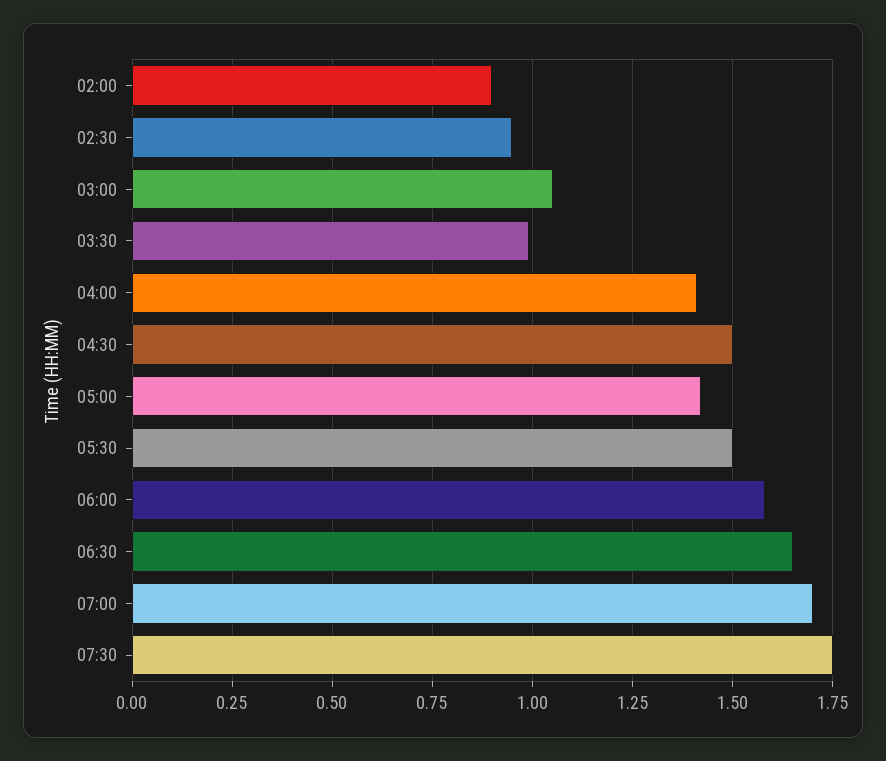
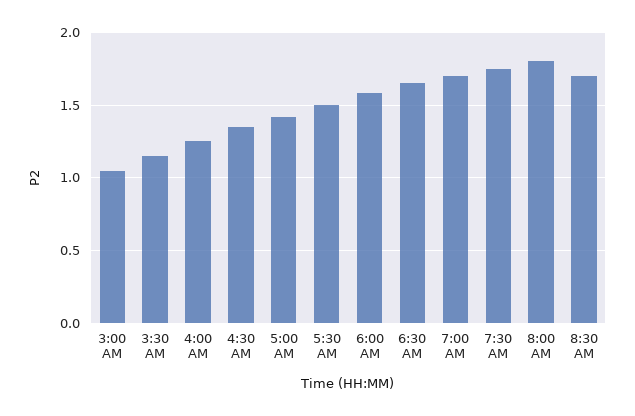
02:00: 0.9 -> none
02:30: 0.95 -> none
03:30: 1 -> 1.15
04:00: 1.4 -> 1.25
04:30: 1.5 -> 1.35
8:00 AM: none -> 1.8
8:30 AM: none -> 1.7

